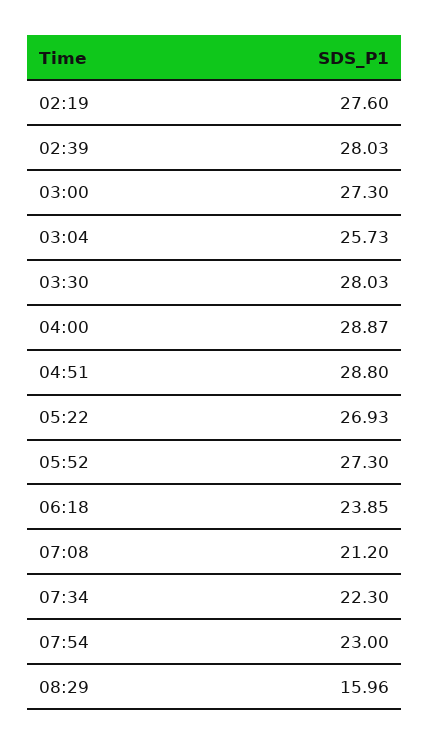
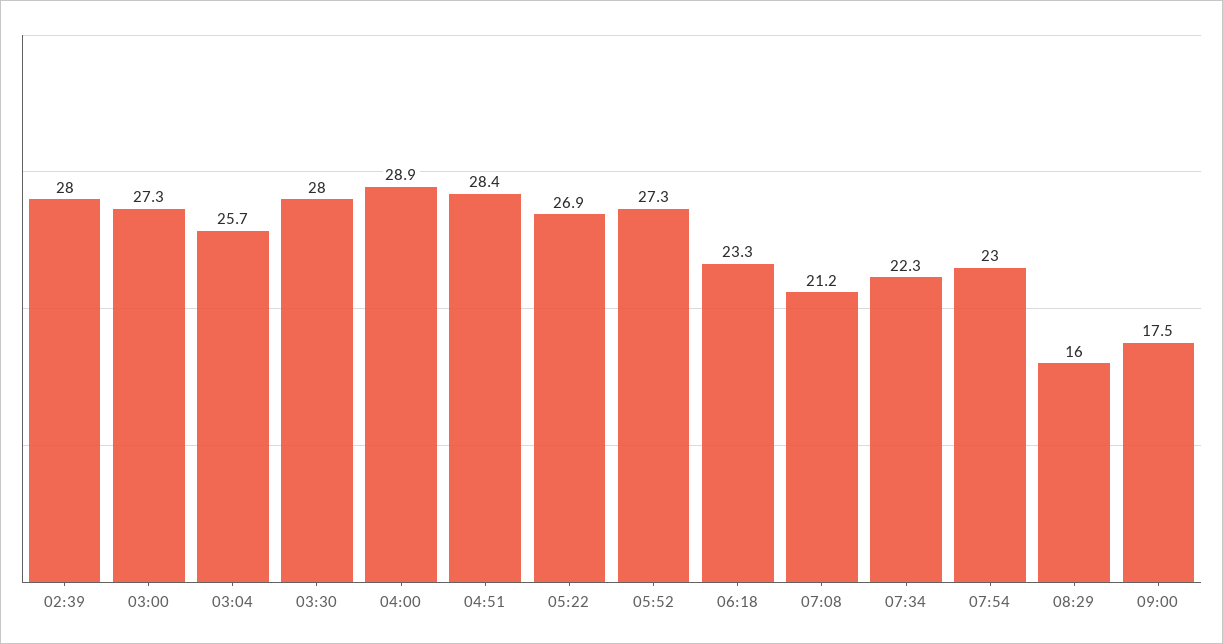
02:19: 27.6 -> none
04:51: 28.8 -> 28.4
06:18: 23.85 -> 23.3
09:00: none -> 17.5

